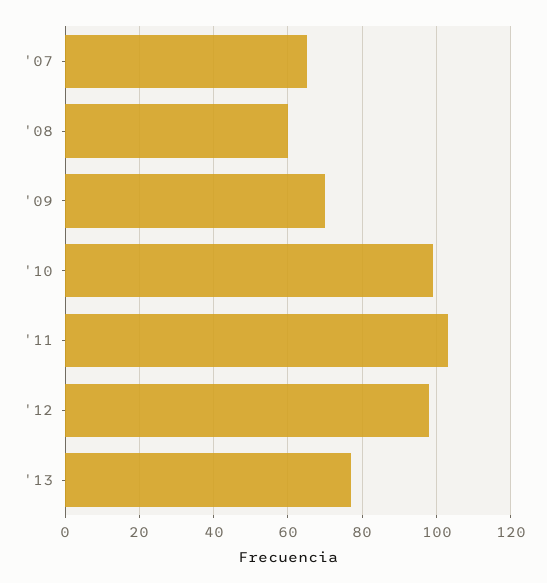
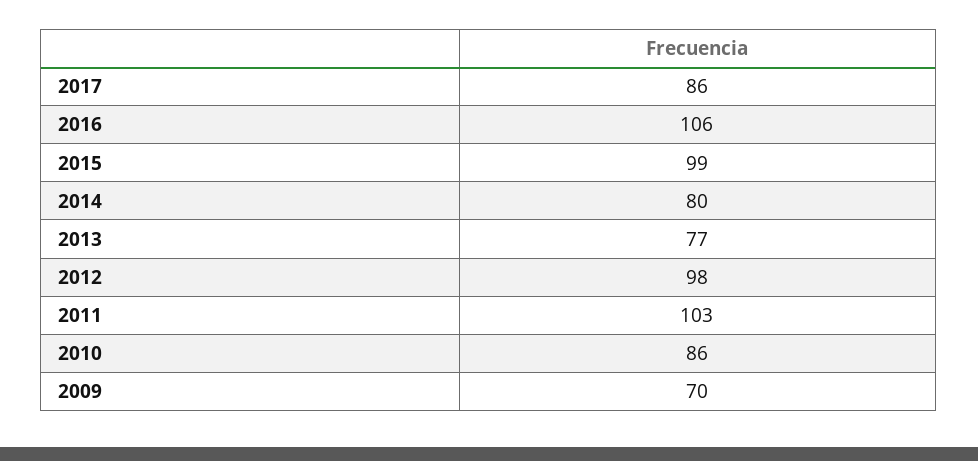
'07: 65 -> none
'08: 60 -> none
'10: 100 -> 86
2017: none -> 86
2016: none -> 106
2015: none -> 99
2014: none -> 80

